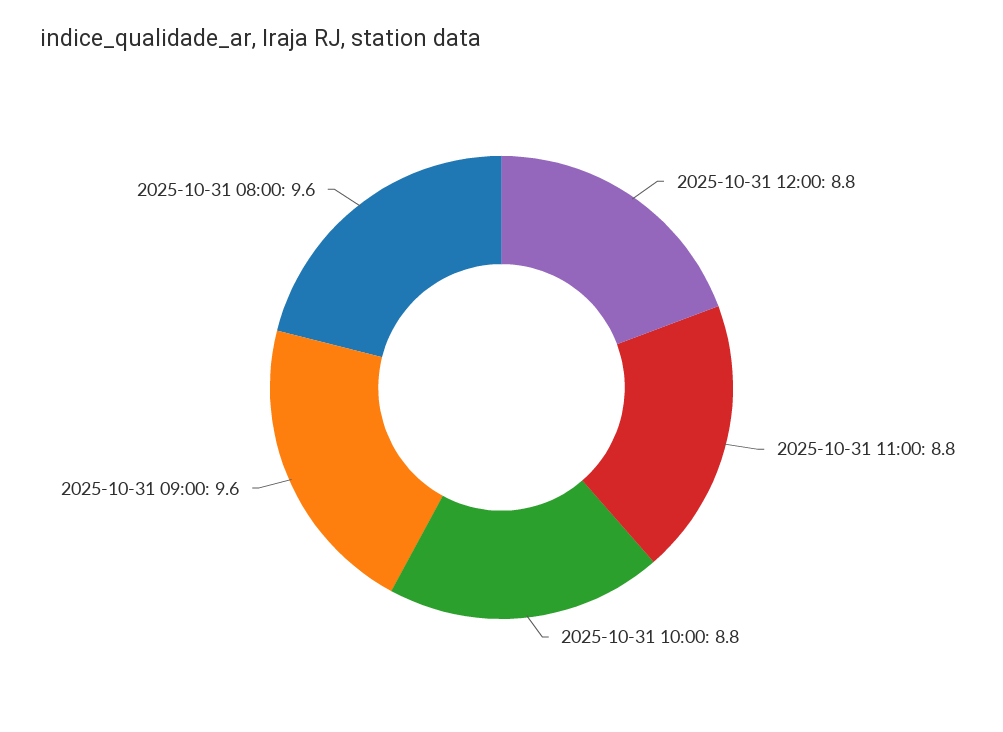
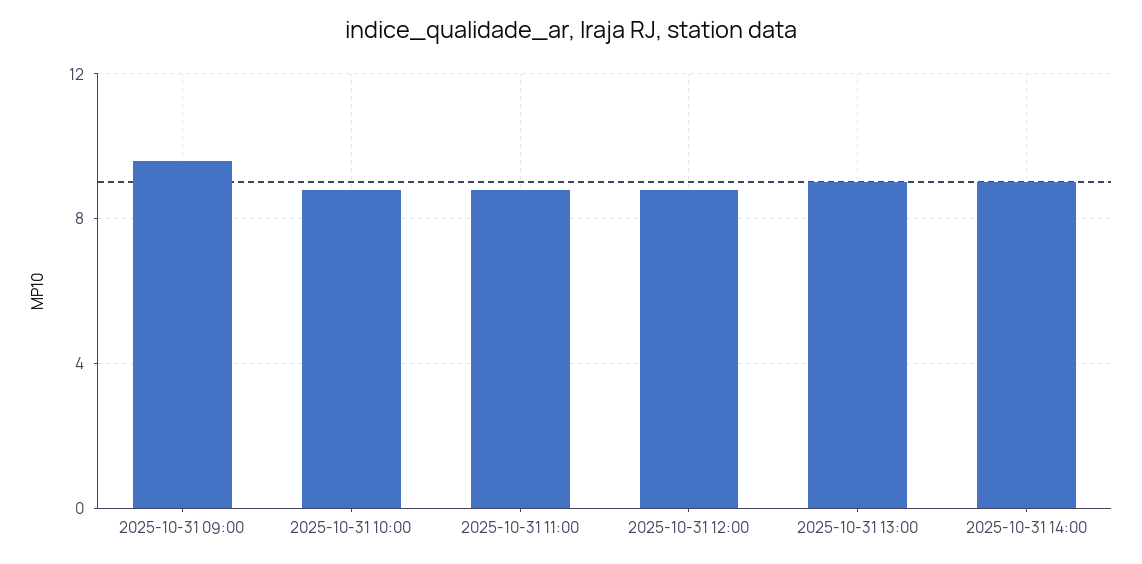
2025-10-31 08:00: 9.6 -> none
2025-10-31 13:00: none -> 9
2025-10-31 14:00: none -> 9

